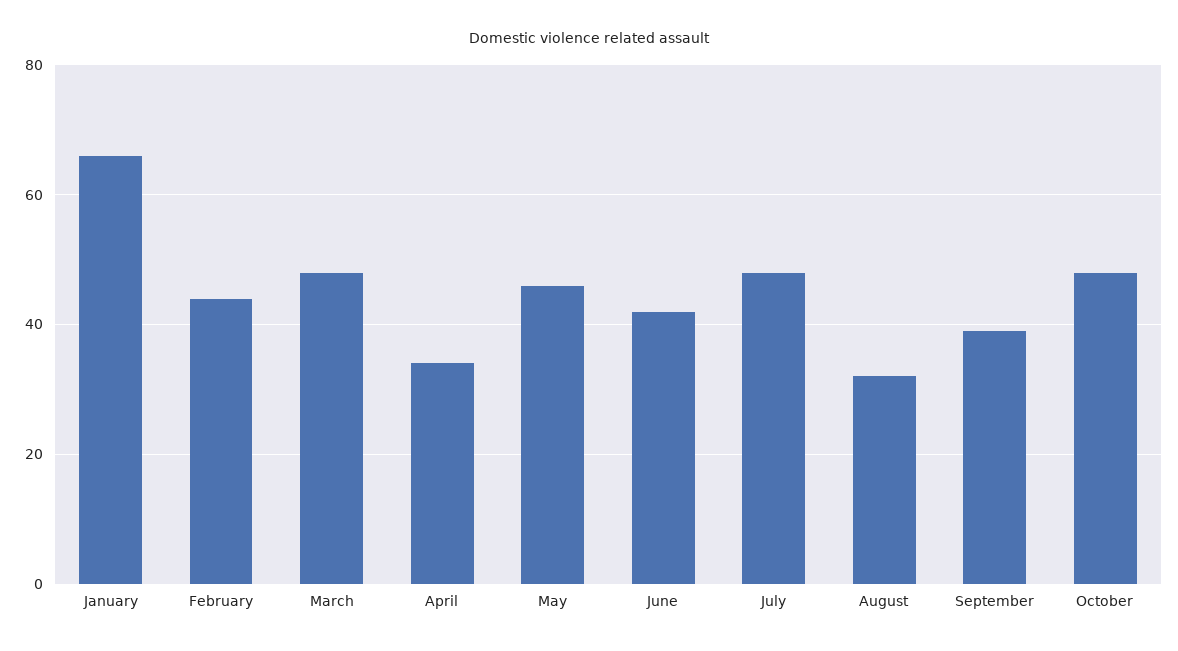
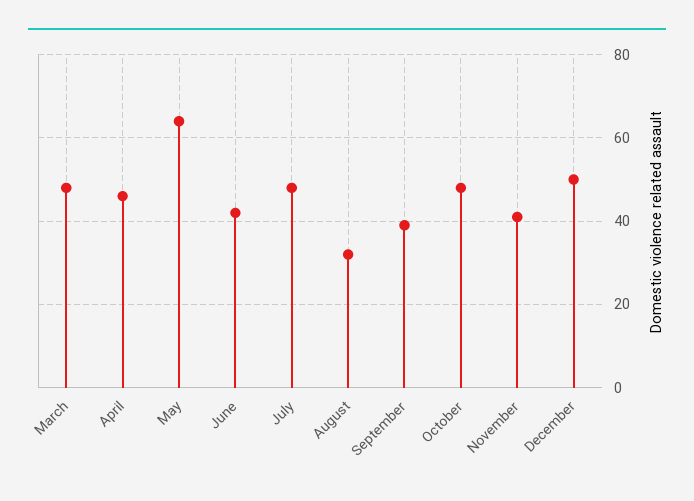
January: 65 -> none
February: 45 -> none
April: 35 -> 45
May: 45 -> 65
November: none -> 40
December: none -> 50

